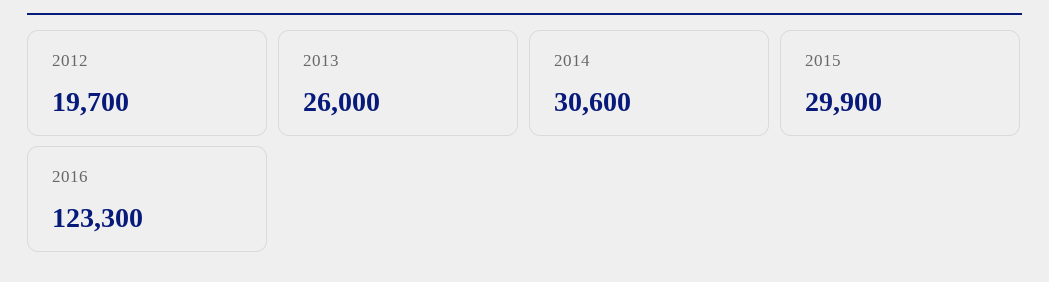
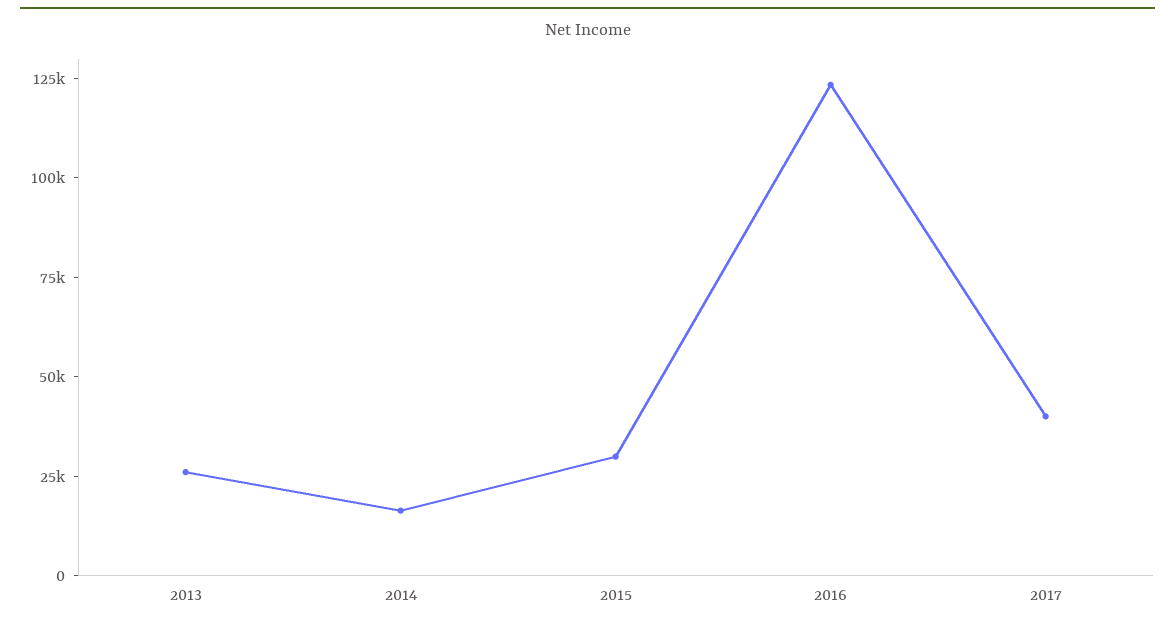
2012: 19700 -> none
2014: 30600 -> 15000
2017: none -> 40000

